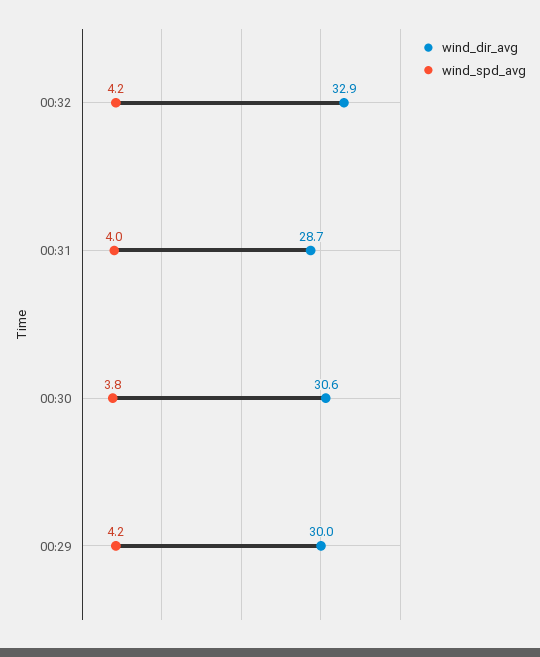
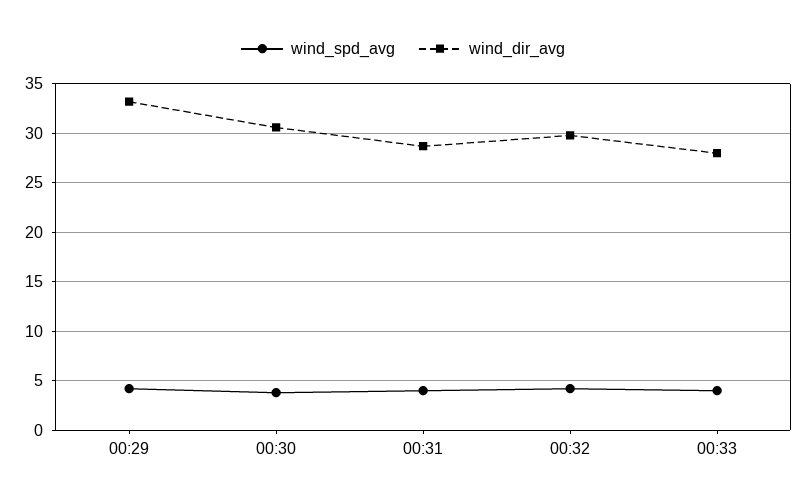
wind_dir_avg, 00:32: 32.9 -> 30
wind_dir_avg, 00:29: 30 -> 33
wind_spd_avg, 00:33: none -> 4
wind_dir_avg, 00:33: none -> 28

